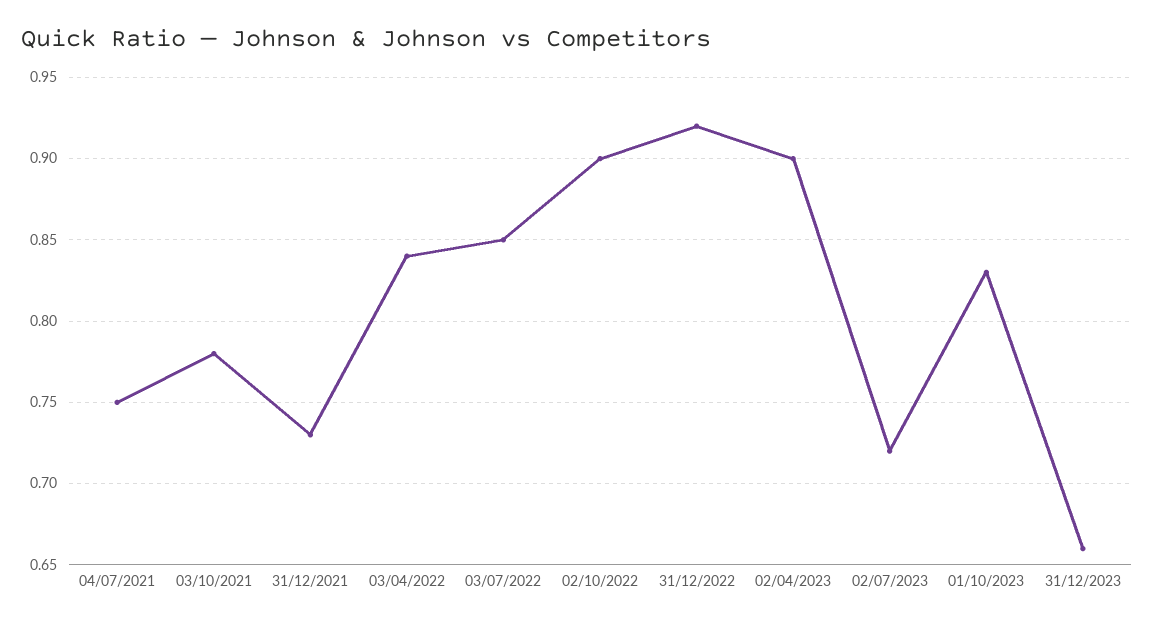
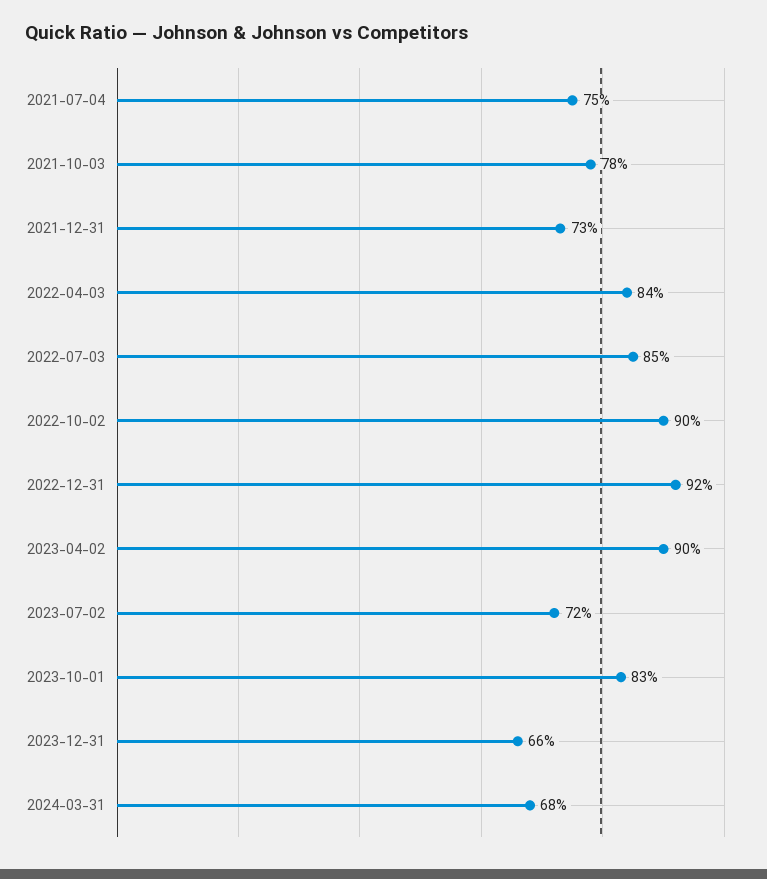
2024-03-31: none -> 0.68

